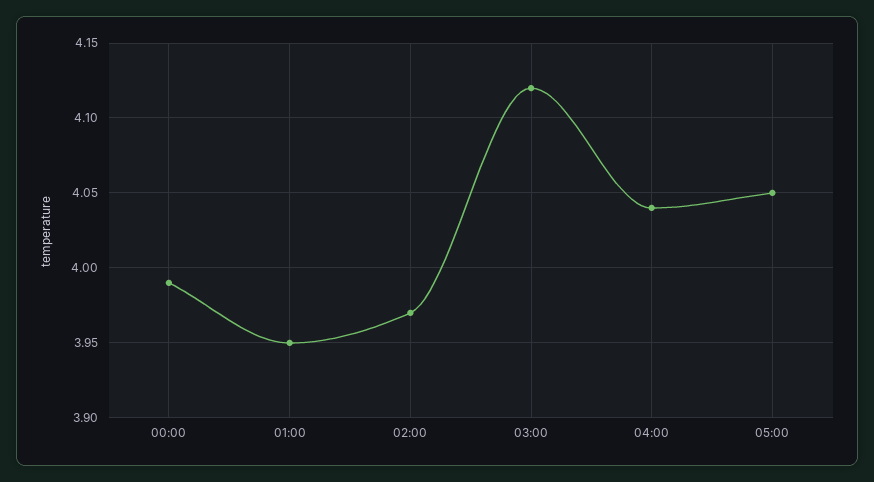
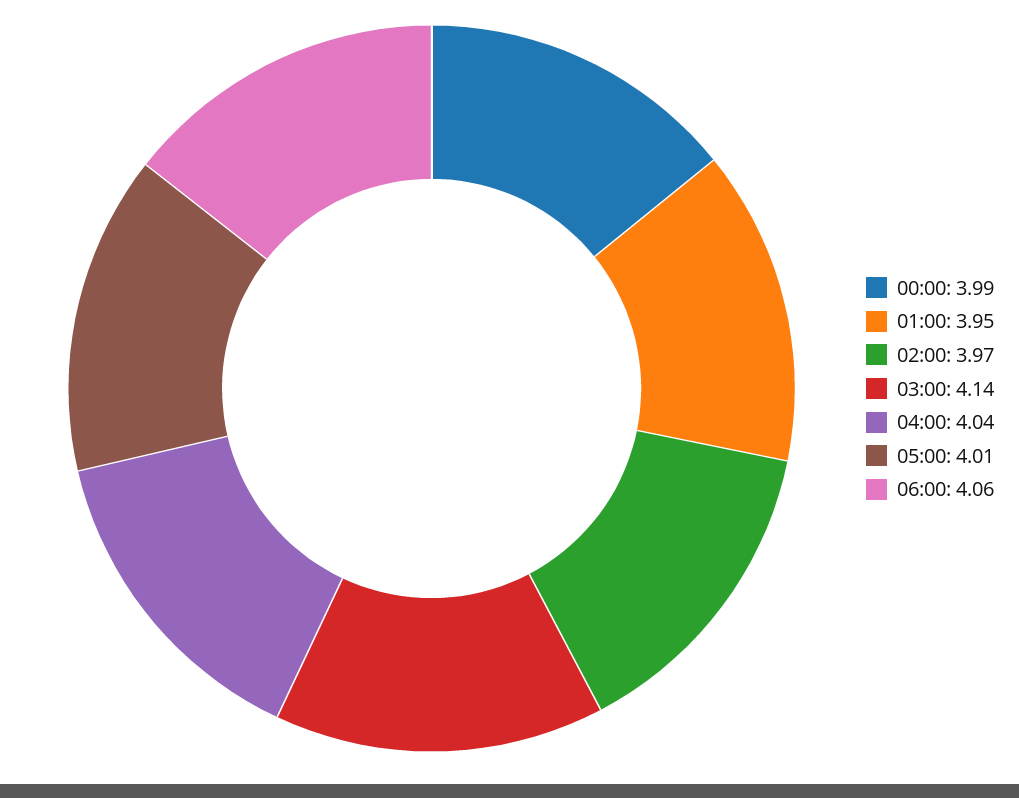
03:00: 4.12 -> 4.14
05:00: 4.05 -> 4.01
06:00: none -> 4.06

